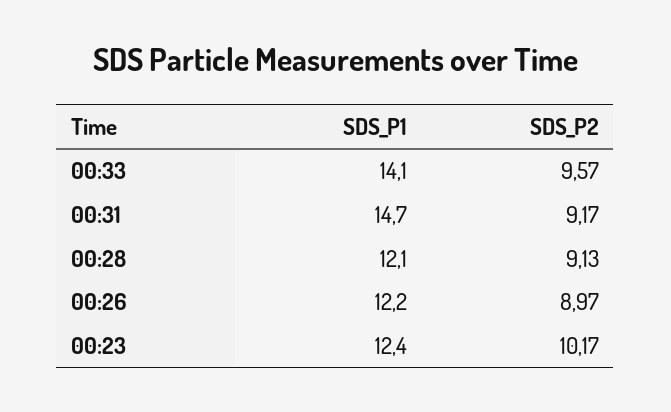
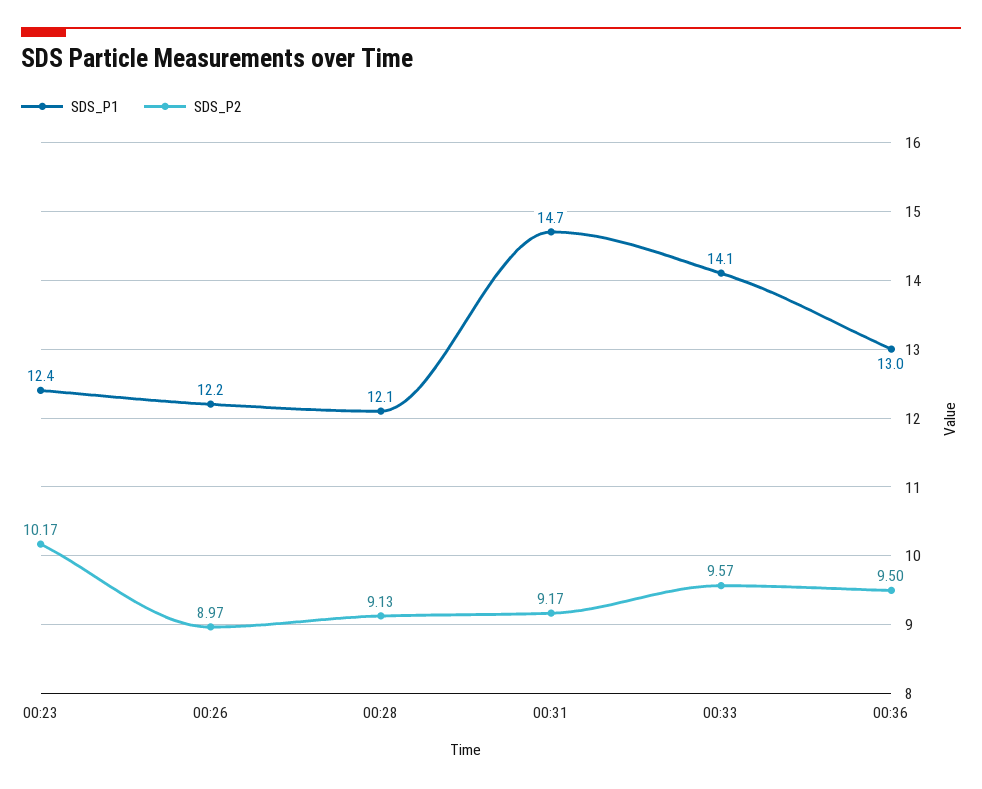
SDS_P1, 00:36: none -> 13
SDS_P2, 00:36: none -> 9.5

